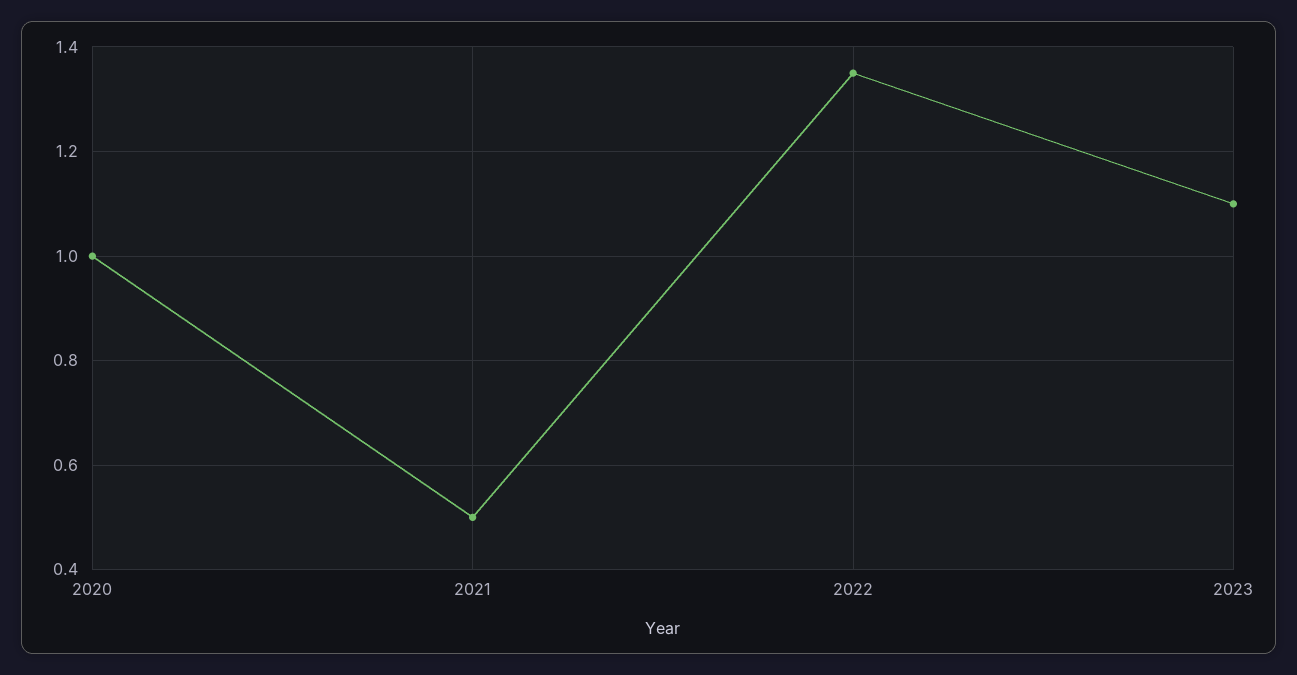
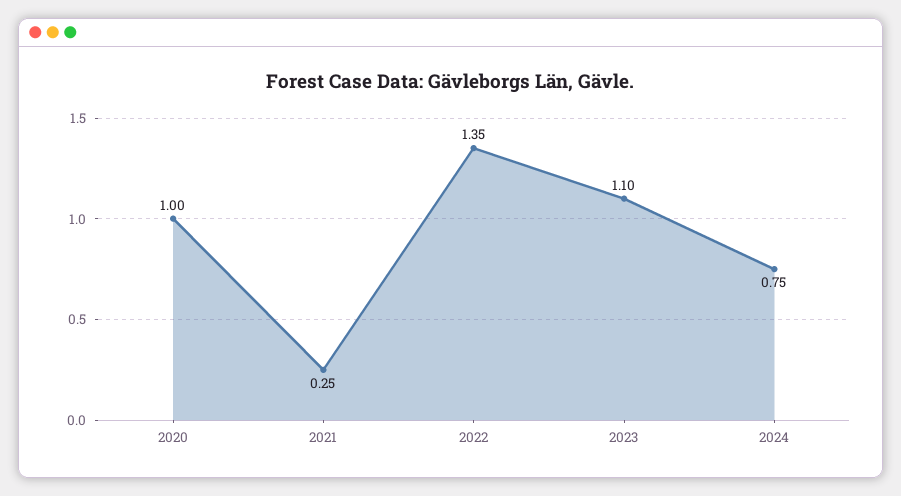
2021: 0.5 -> 0.25
2024: none -> 0.75

